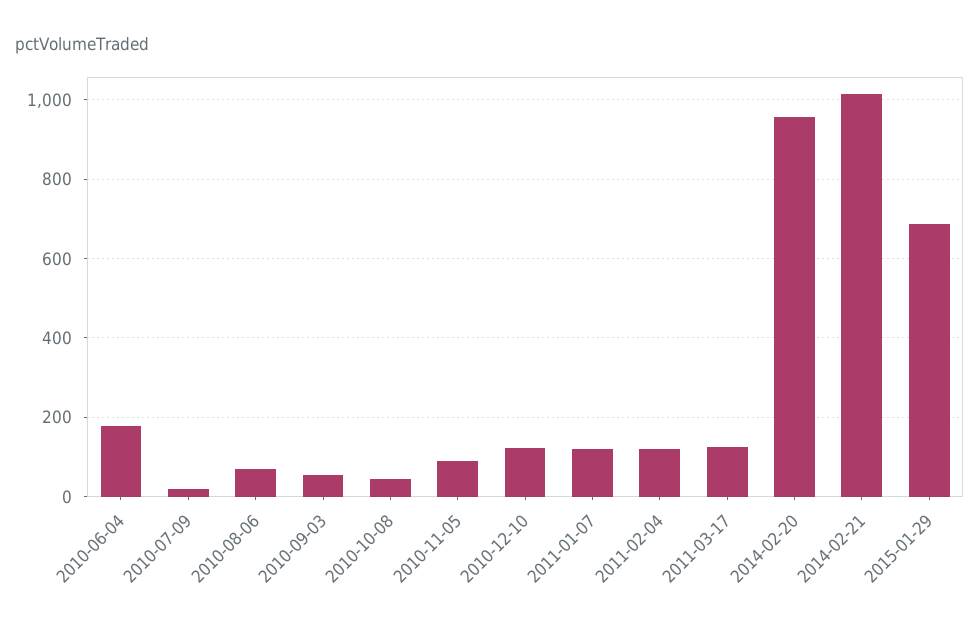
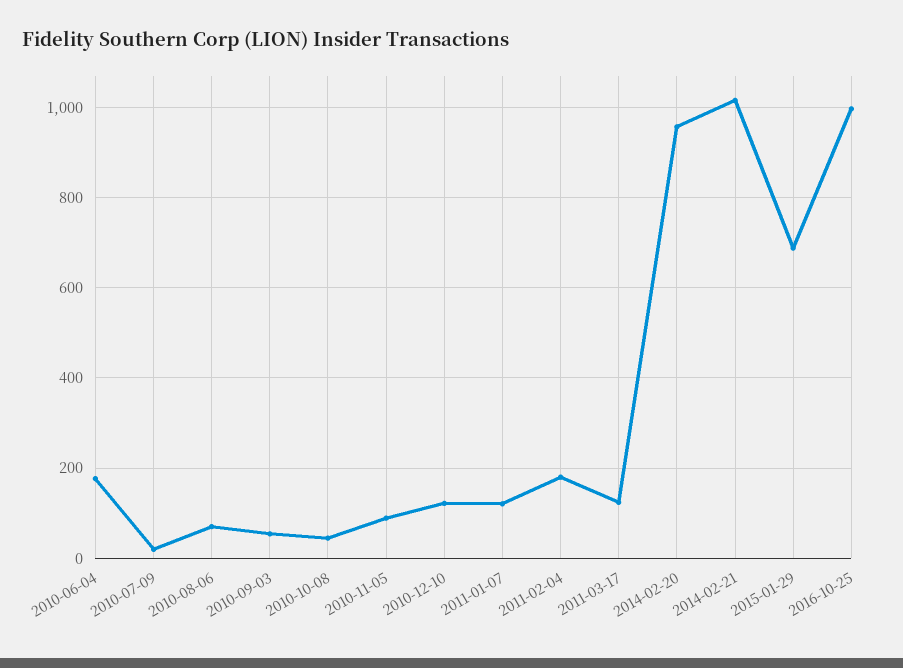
2011-02-04: 120 -> 180
2016-10-25: none -> 1000

